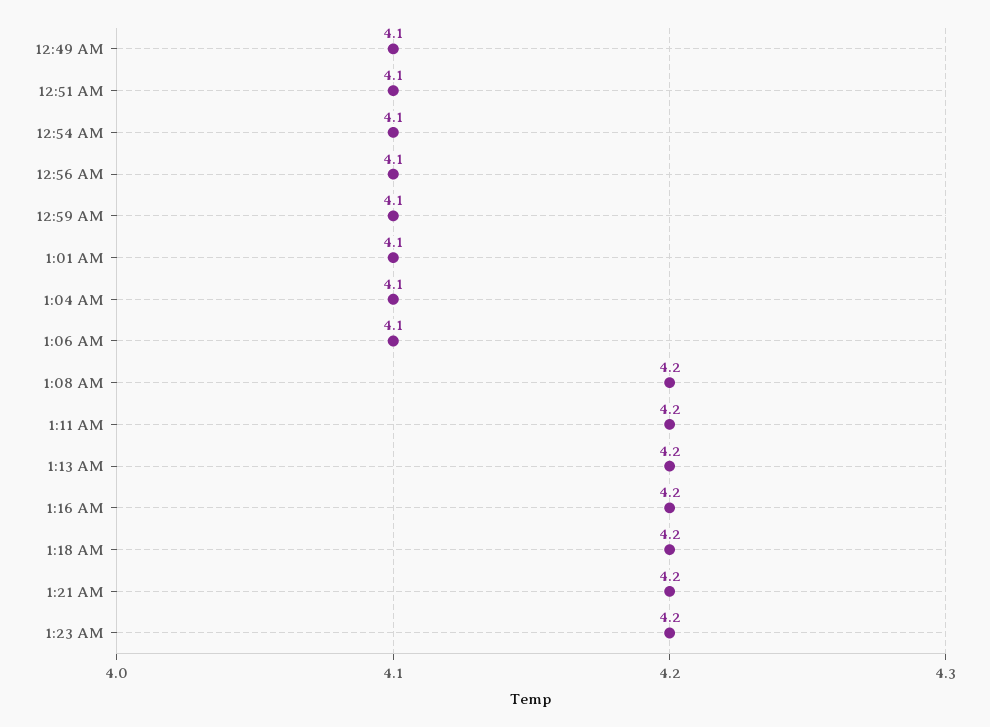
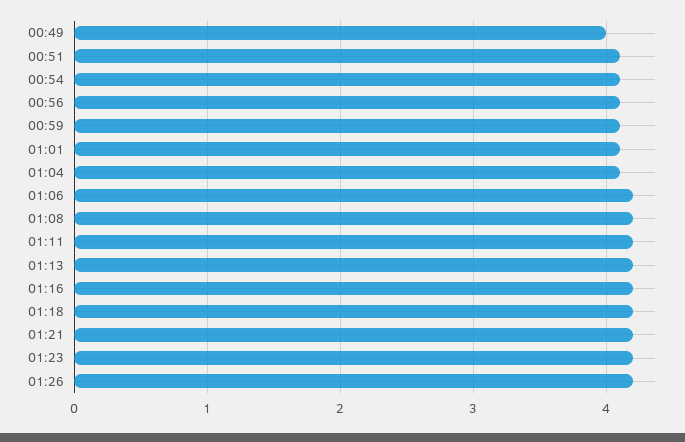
12:49 AM: 4.1 -> 4
1:06 AM: 4.1 -> 4.2
01:26: none -> 4.2

